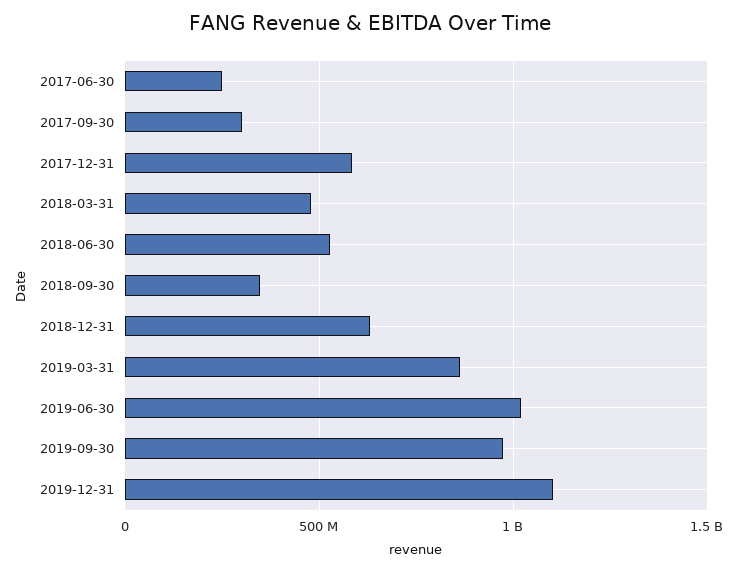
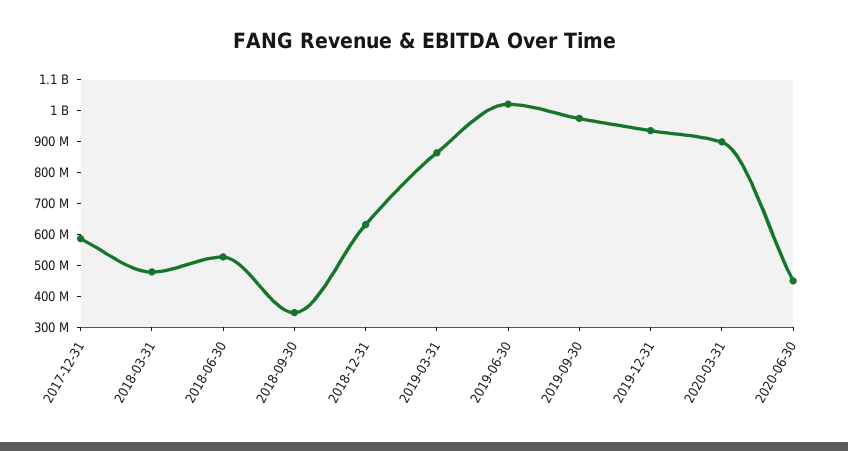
2017-06-30: 250000000 -> none
2017-09-30: 300000000 -> none
2019-12-31: 1100000000 -> 950000000
2020-03-31: none -> 900000000
2020-06-30: none -> 450000000

